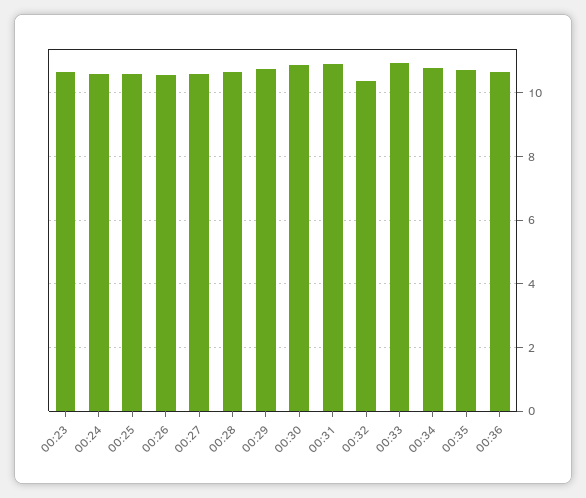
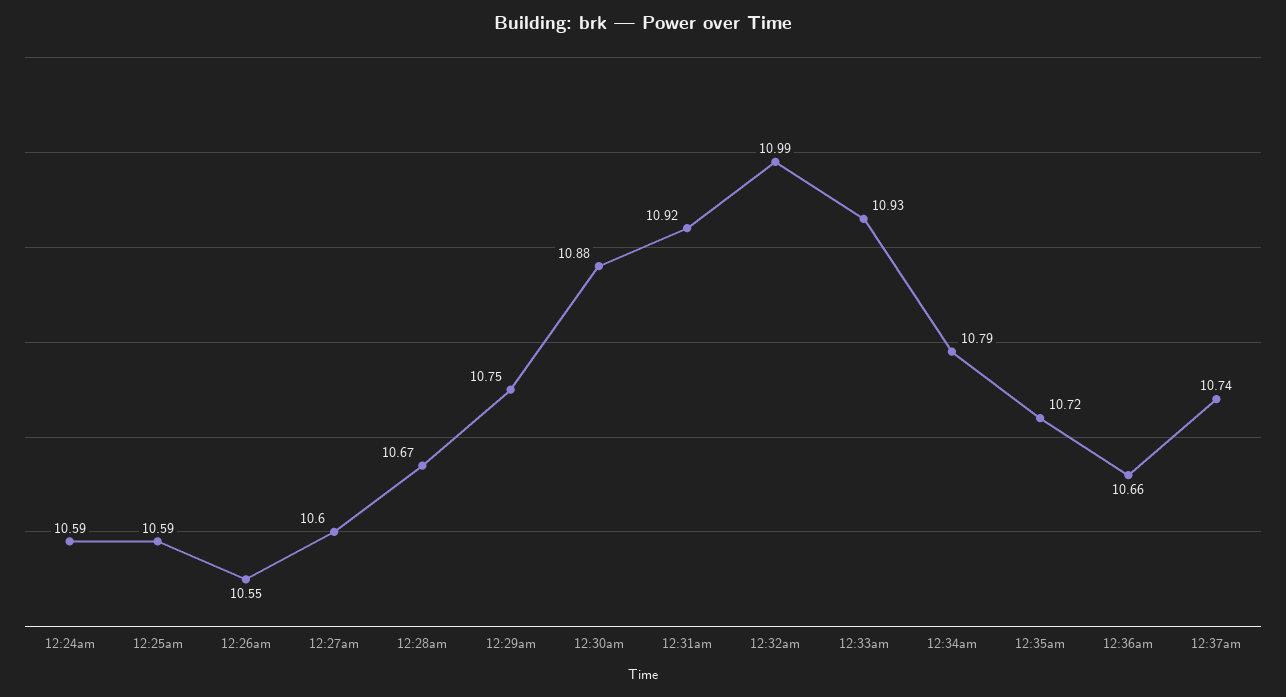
00:23: 10.6 -> none
00:32: 10.4 -> 10.99
12:37am: none -> 10.74

